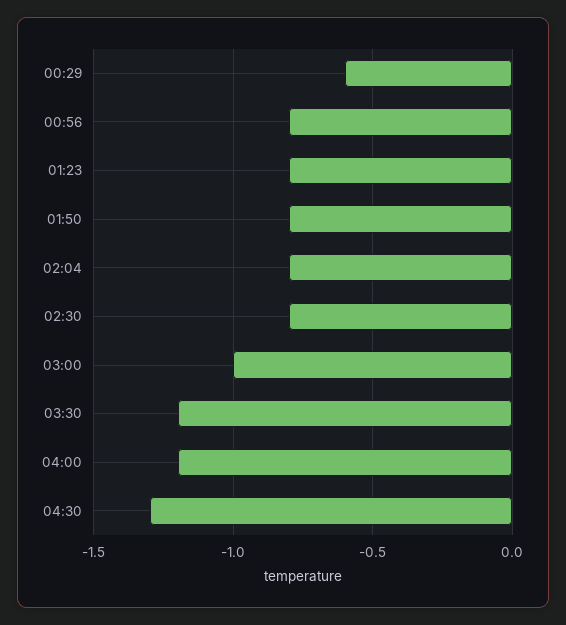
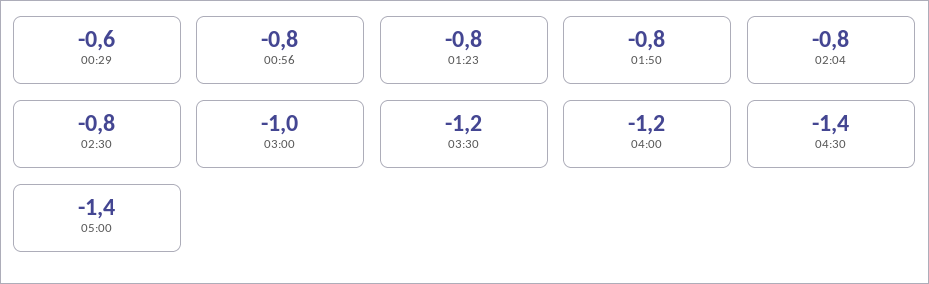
04:30: -1.3 -> -1.4
05:00: none -> -1.4

